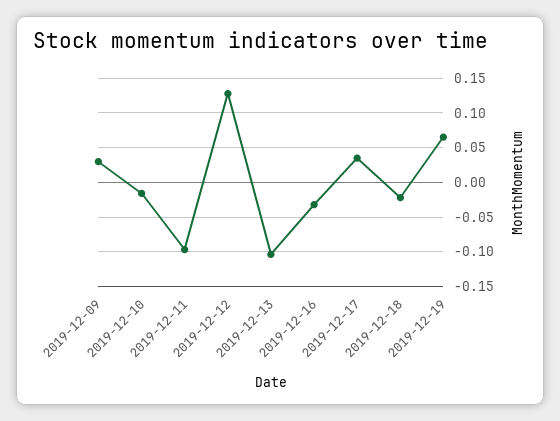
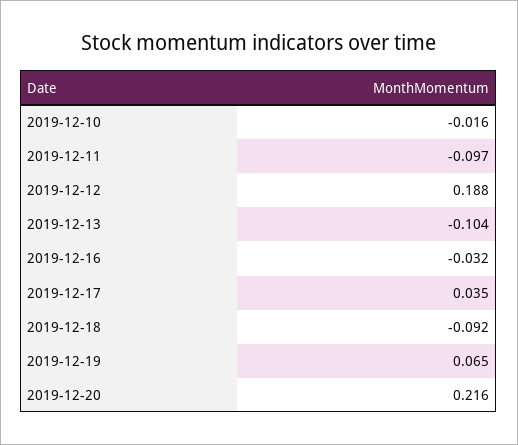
2019-12-09: 0.03 -> none
2019-12-12: 0.13 -> 0.188
2019-12-18: -0.02 -> -0.092
2019-12-20: none -> 0.216

